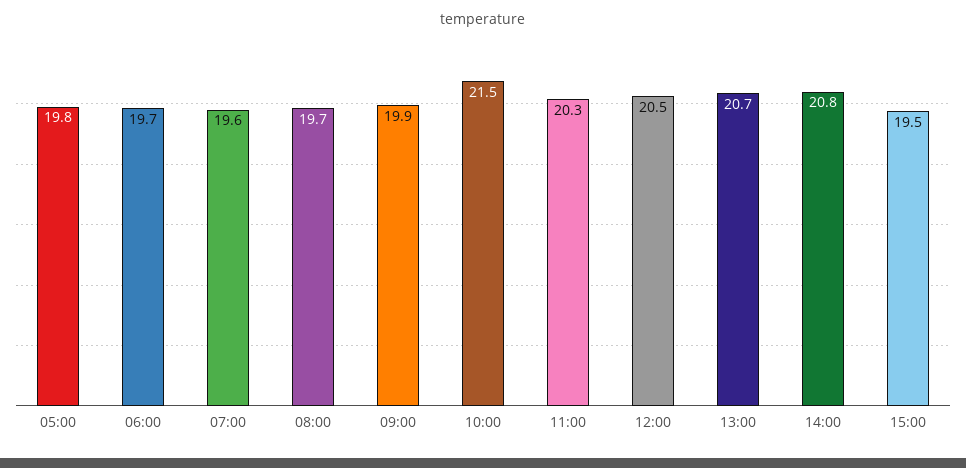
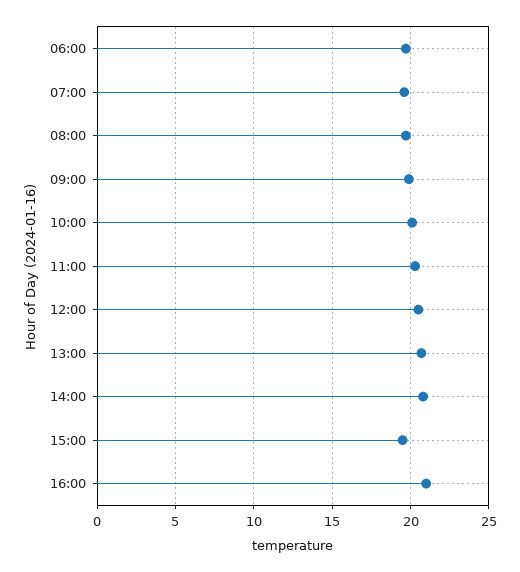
05:00: 19.8 -> none
10:00: 21.5 -> 20
16:00: none -> 21

